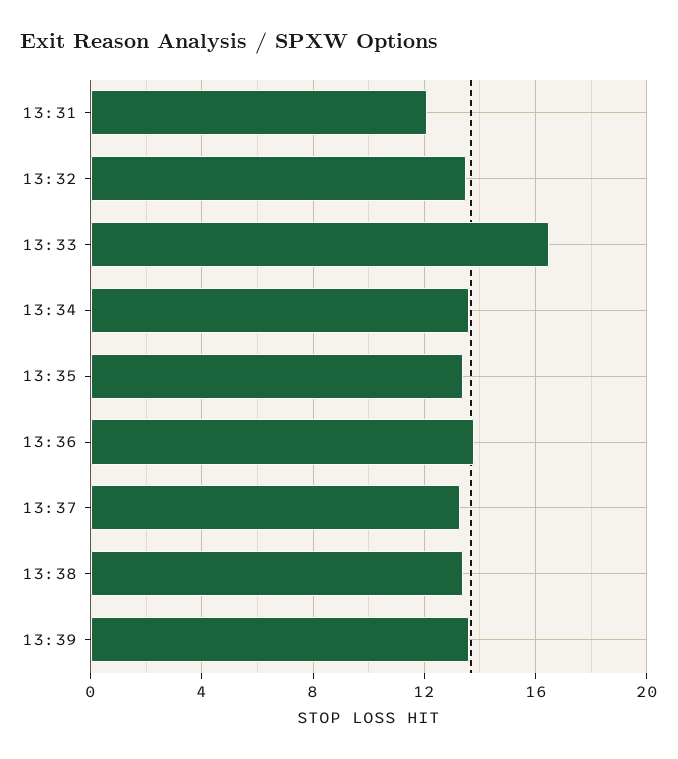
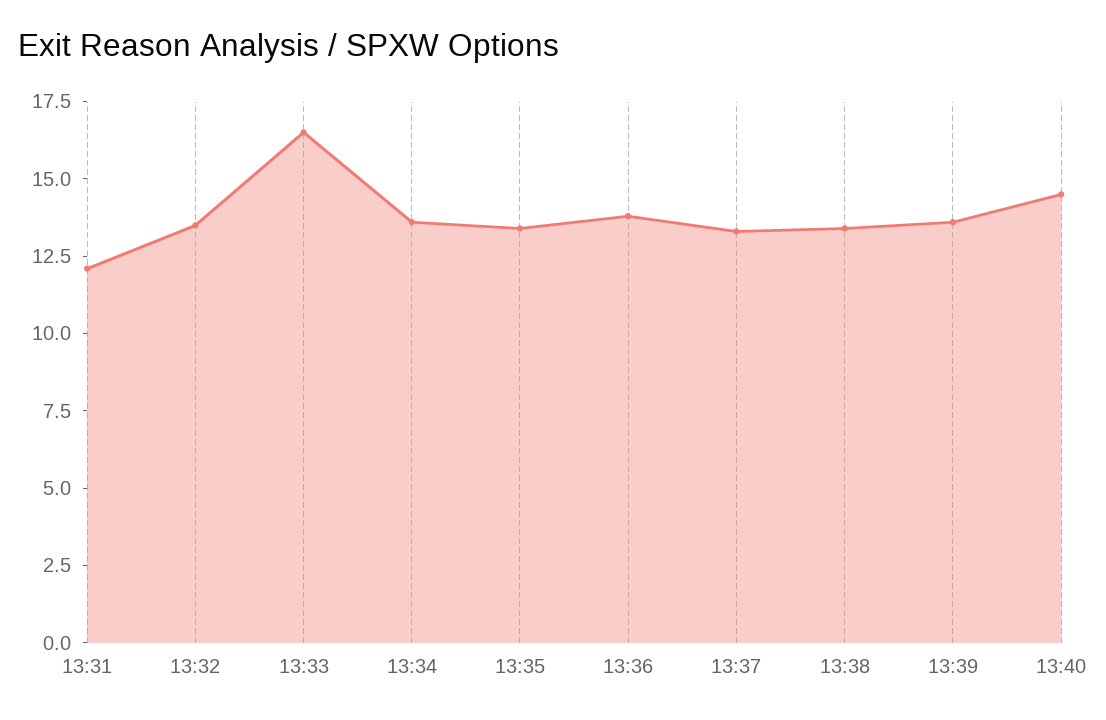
13:40: none -> 14.5

